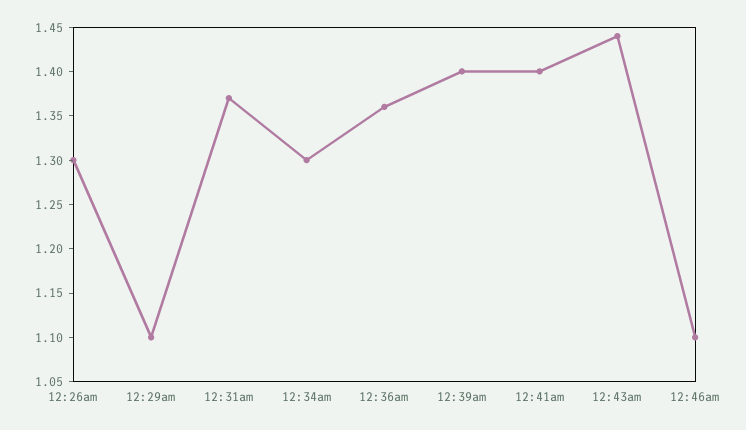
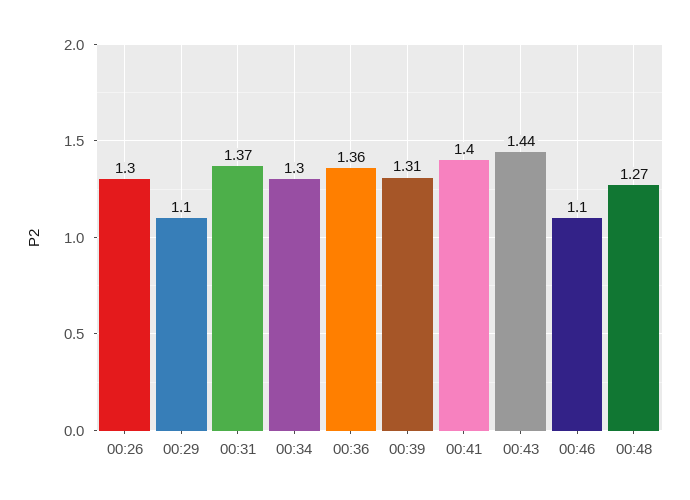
12:39am: 1.4 -> 1.31
00:48: none -> 1.27

